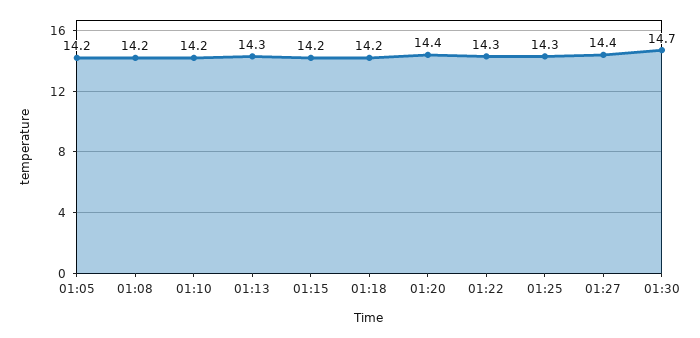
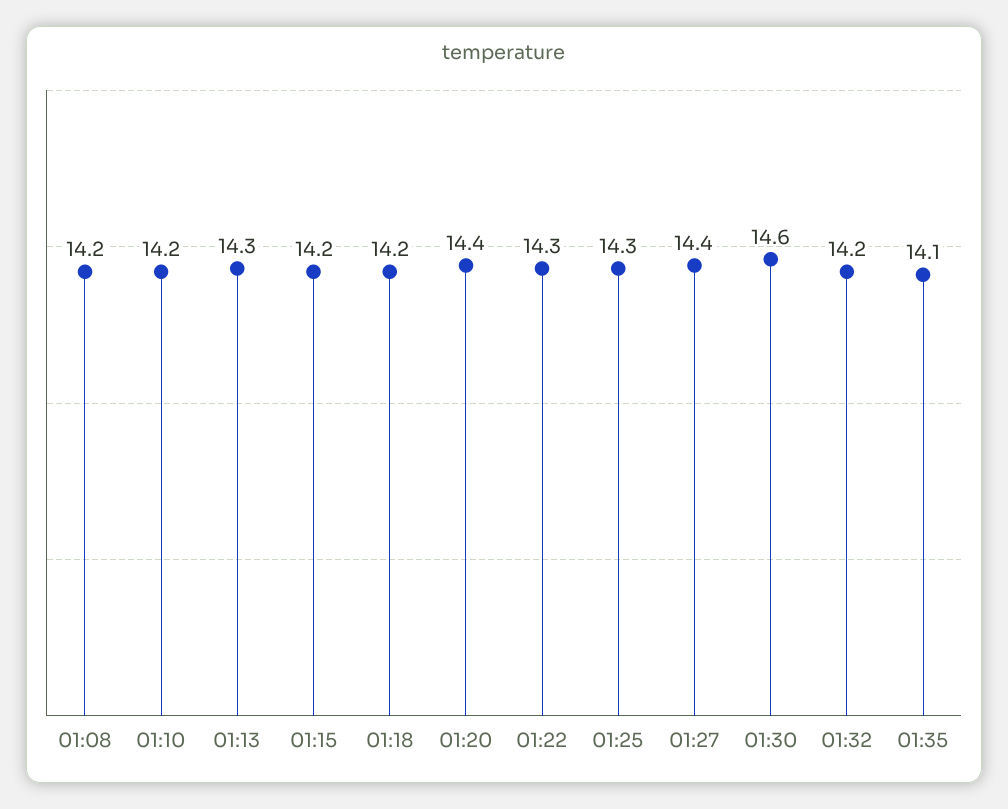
01:05: 14.2 -> none
01:30: 14.7 -> 14.6
01:32: none -> 14.2
01:35: none -> 14.1

